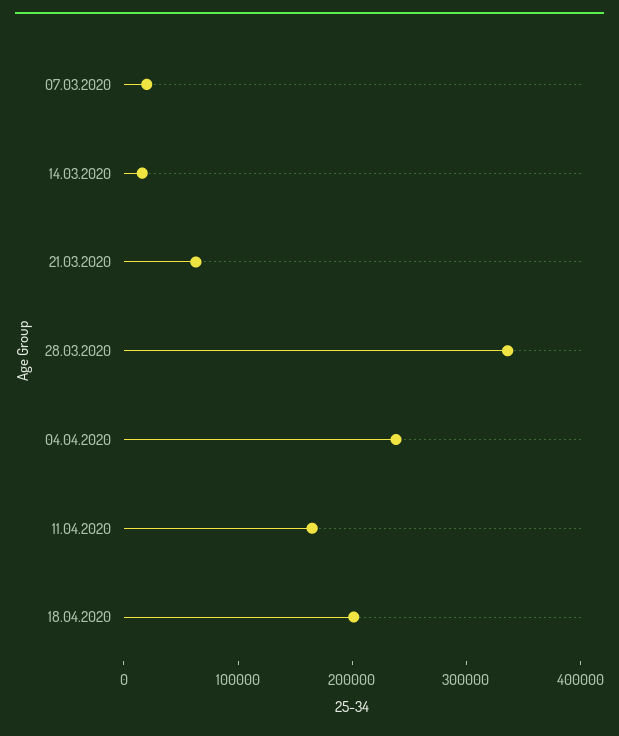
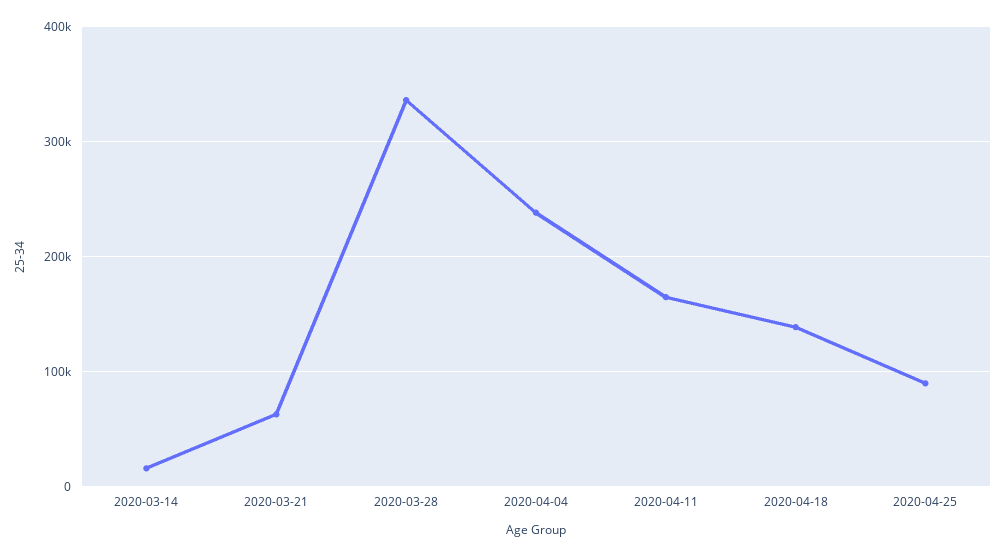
07.03.2020: 20000 -> none
18.04.2020: 200000 -> 140000
2020-04-25: none -> 90000

